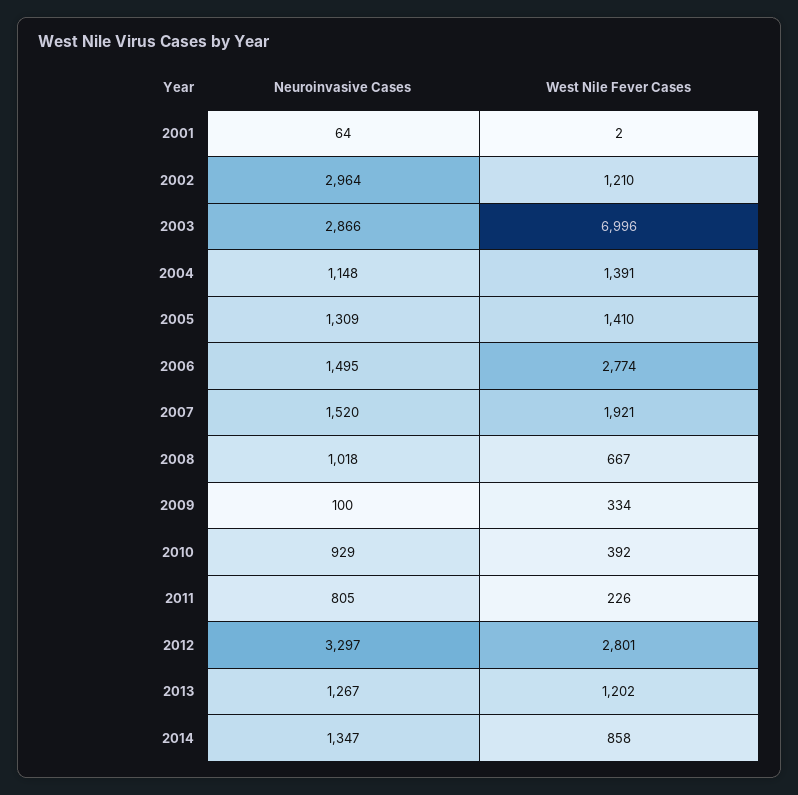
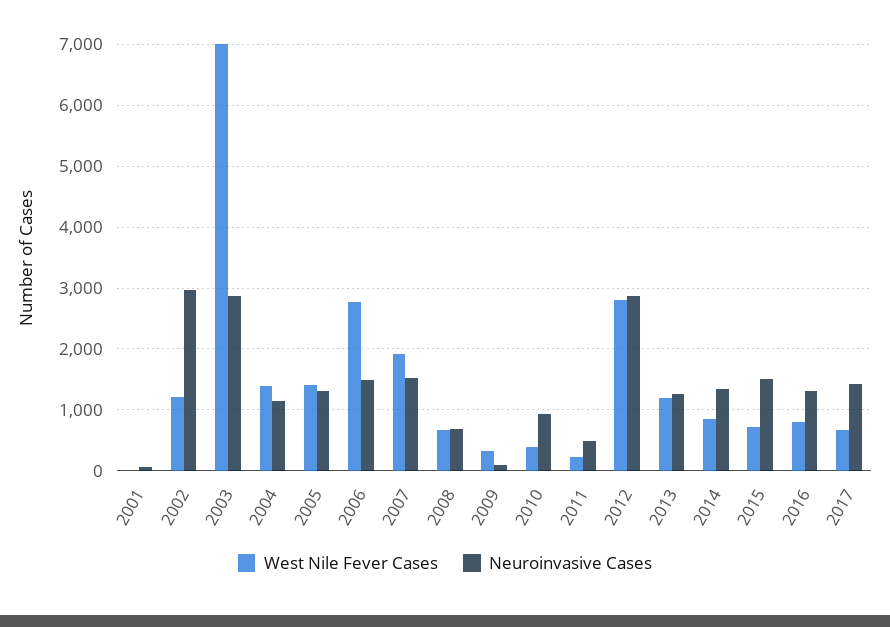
Neuroinvasive Cases, 2008: 1018 -> 700
Neuroinvasive Cases, 2011: 805 -> 500
Neuroinvasive Cases, 2012: 3297 -> 2900
West Nile Fever Cases, 2015: none -> 700
Neuroinvasive Cases, 2015: none -> 1500
West Nile Fever Cases, 2016: none -> 800
Neuroinvasive Cases, 2016: none -> 1300
West Nile Fever Cases, 2017: none -> 700
Neuroinvasive Cases, 2017: none -> 1400

